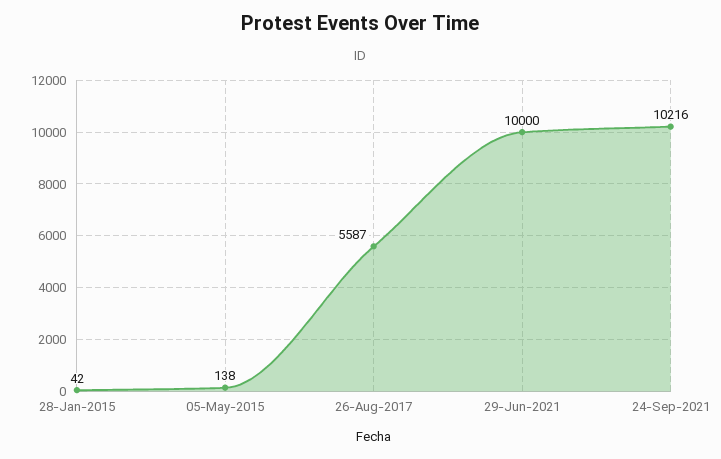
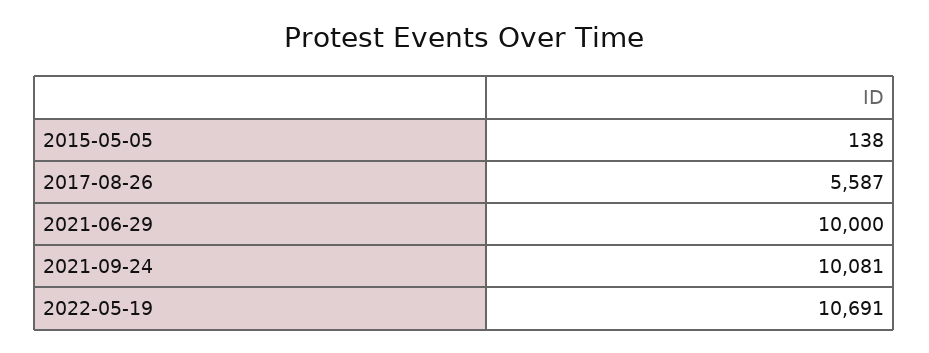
28-Jan-2015: 42 -> none
24-Sep-2021: 10216 -> 10081
2022-05-19: none -> 10691

